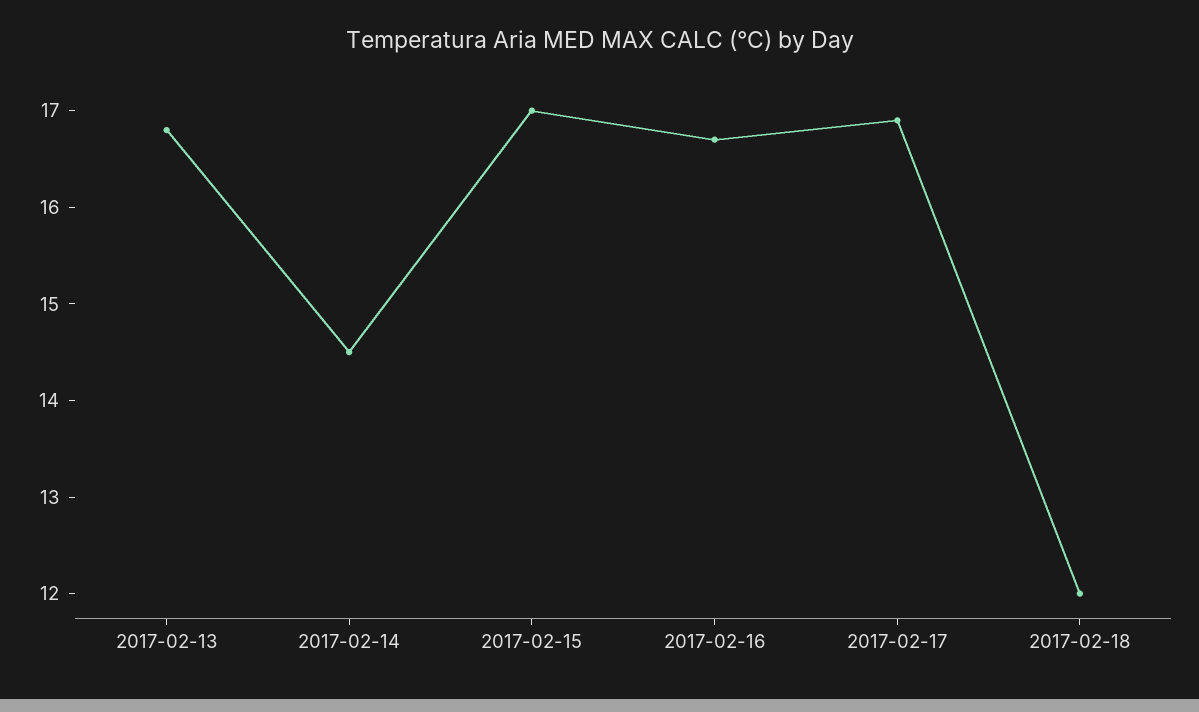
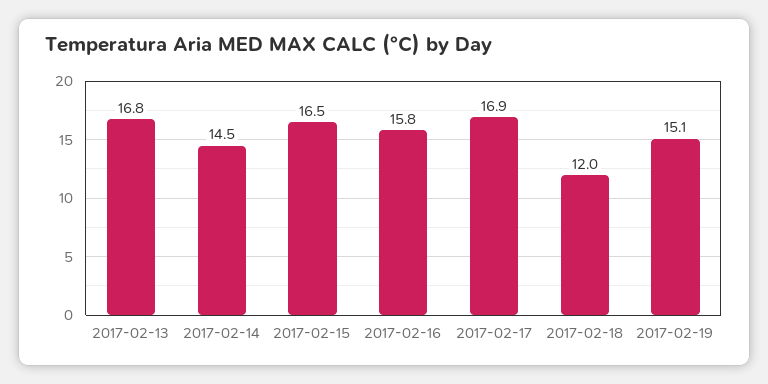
2017-02-15: 17 -> 16.5
2017-02-16: 16.7 -> 15.8
2017-02-19: none -> 15.1

